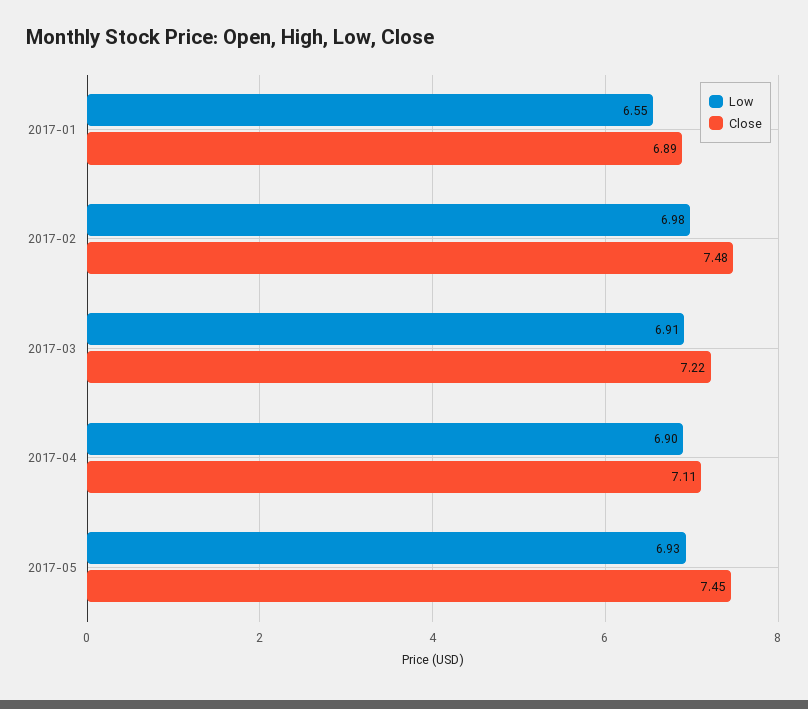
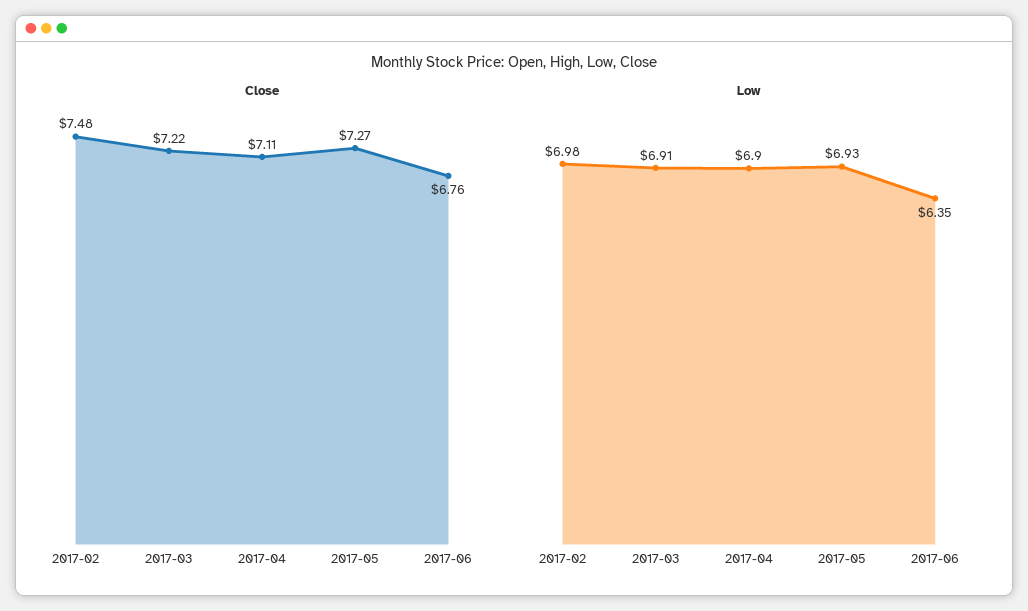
Low, 2017-01: 6.55 -> none
Close, 2017-01: 6.89 -> none
Close, 2017-05: 7.45 -> 7.27
Close, 2017-06: none -> 6.76
Low, 2017-06: none -> 6.35

